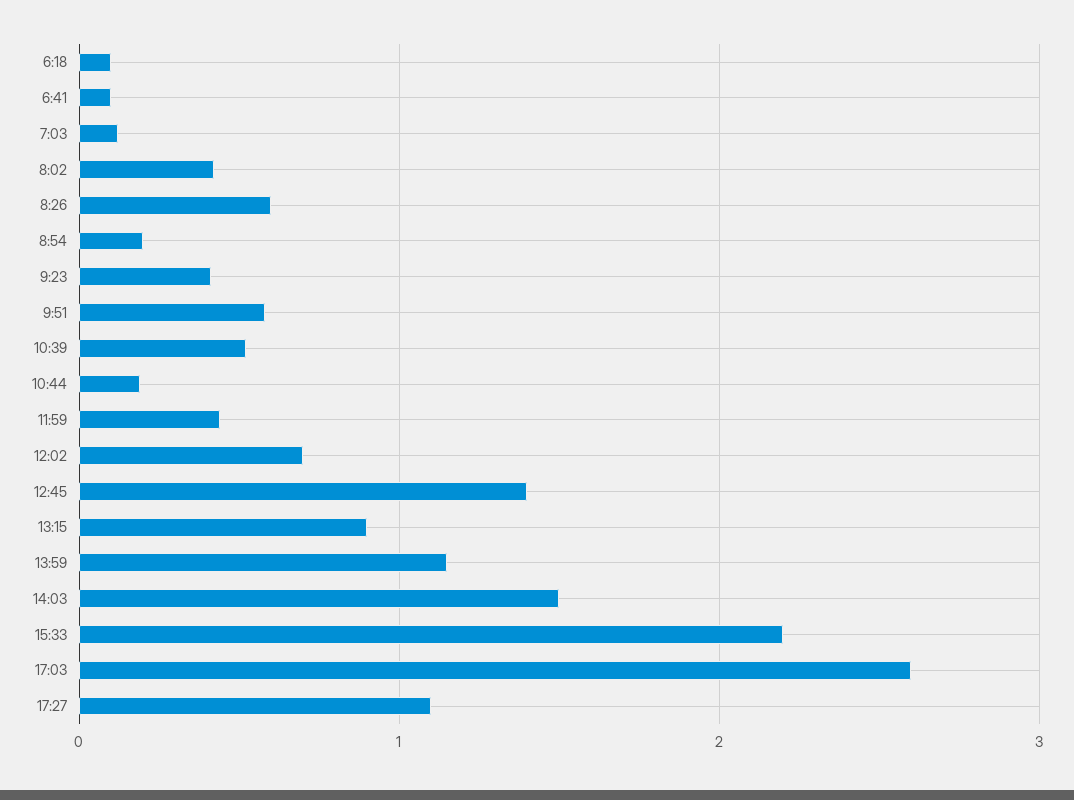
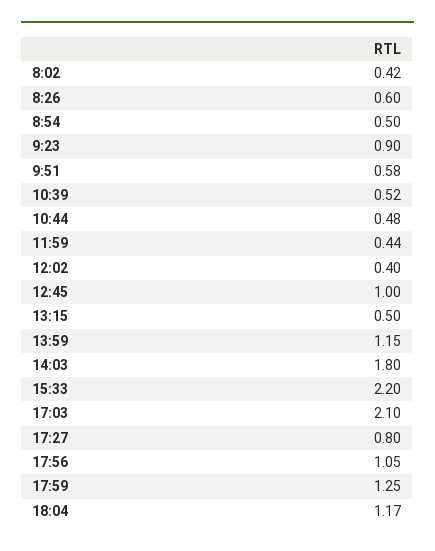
6:18: 0.1 -> none
6:41: 0.1 -> none
7:03: 0.1 -> none
8:54: 0.2 -> 0.5
9:23: 0.4 -> 0.9
10:44: 0.2 -> 0.48
12:02: 0.7 -> 0.4
12:45: 1.4 -> 1
13:15: 0.9 -> 0.5
14:03: 1.5 -> 1.8
17:03: 2.6 -> 2.1
17:27: 1.1 -> 0.8
17:56: none -> 1.05
17:59: none -> 1.25
18:04: none -> 1.17

